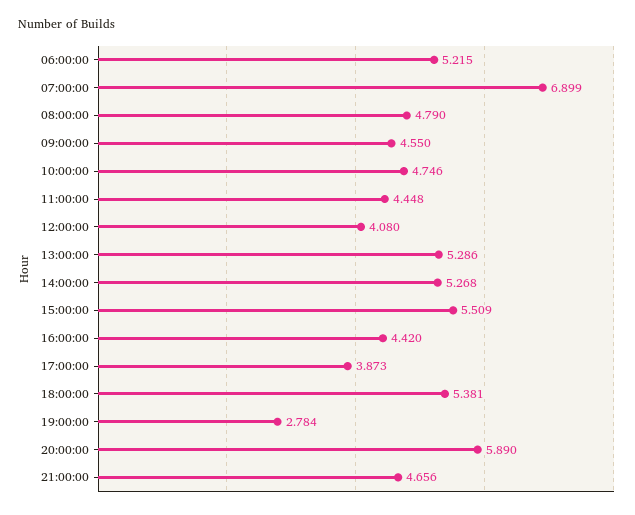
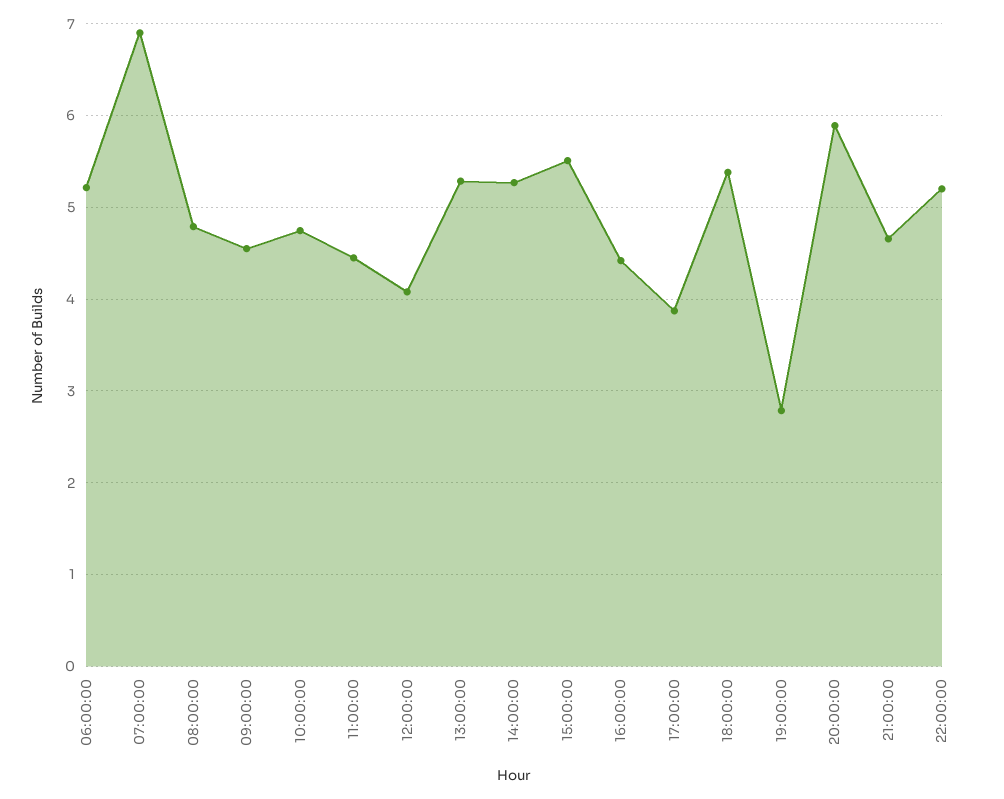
22:00:00: none -> 5.2

